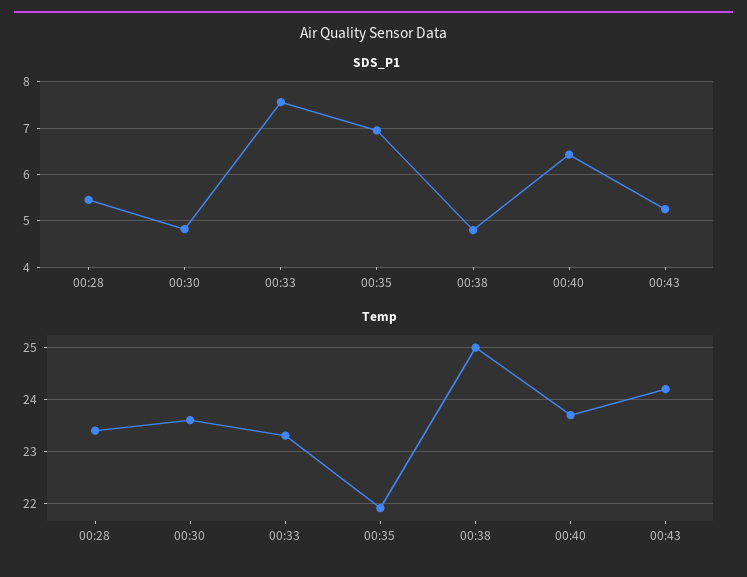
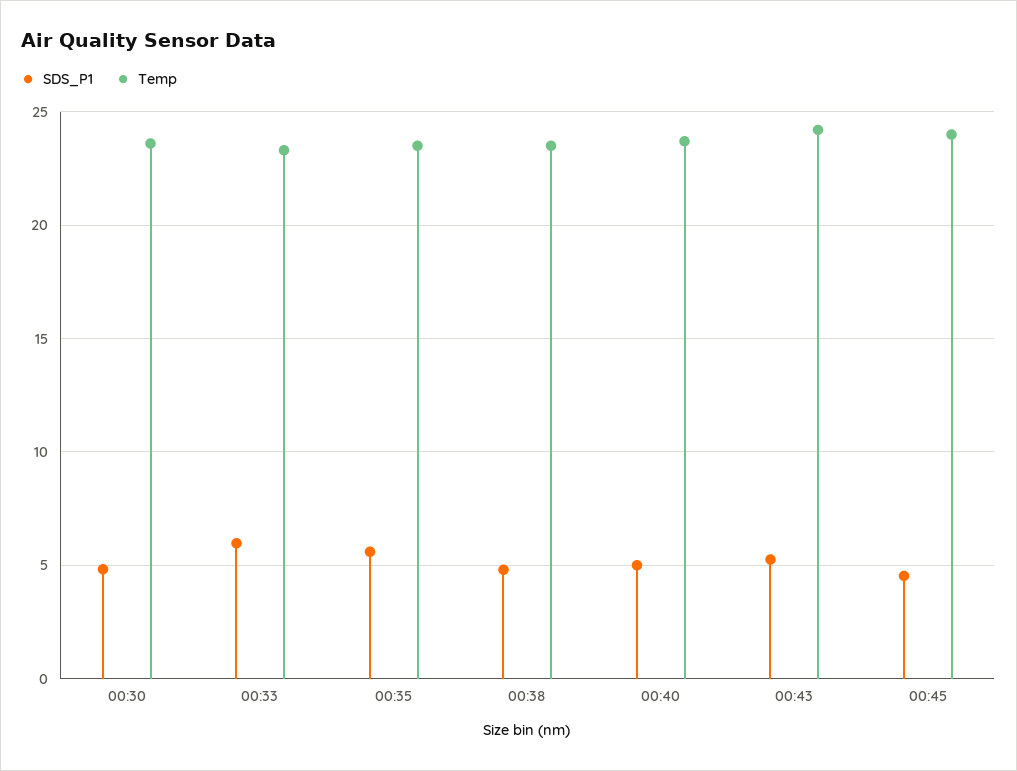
SDS_P1, 00:28: 5.4 -> none
SDS_P1, 00:33: 7.6 -> 6
SDS_P1, 00:35: 7 -> 5.5
SDS_P1, 00:40: 6.4 -> 5
Temp, 00:28: 23.5 -> none
Temp, 00:35: 22 -> 23.5
Temp, 00:38: 25 -> 23.5
SDS_P1, 00:45: none -> 4.5
Temp, 00:45: none -> 24

